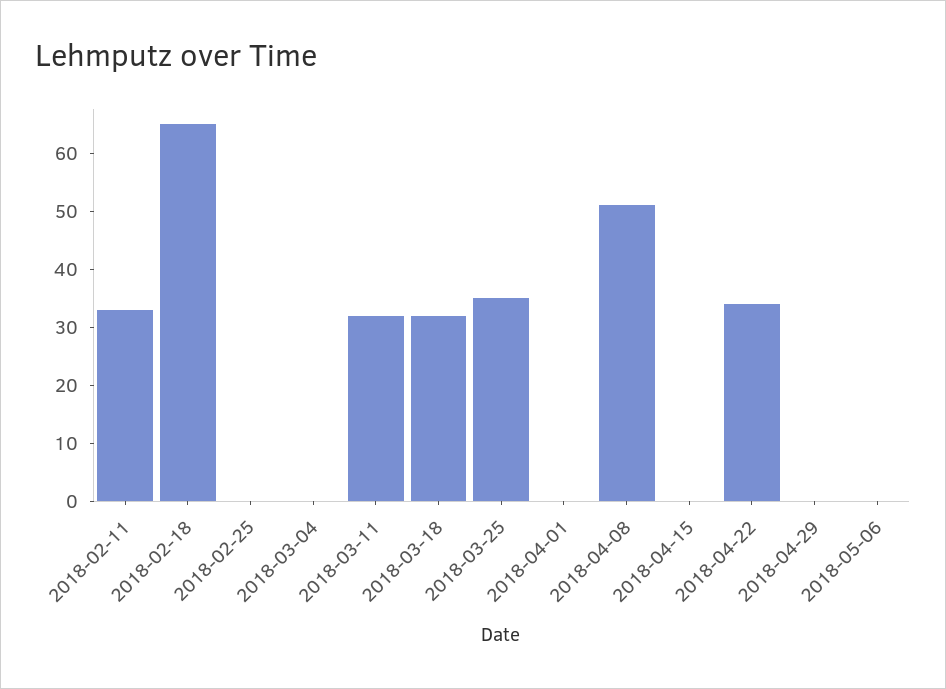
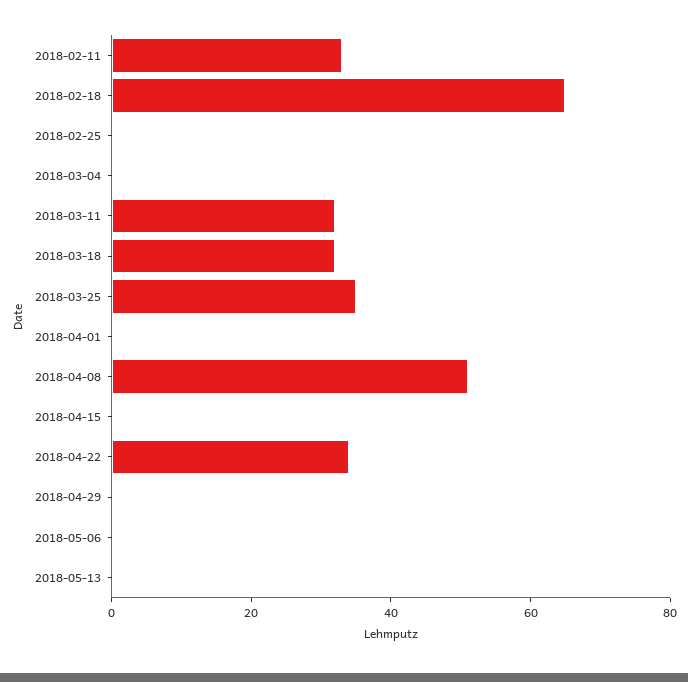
2018-05-13: none -> 0

